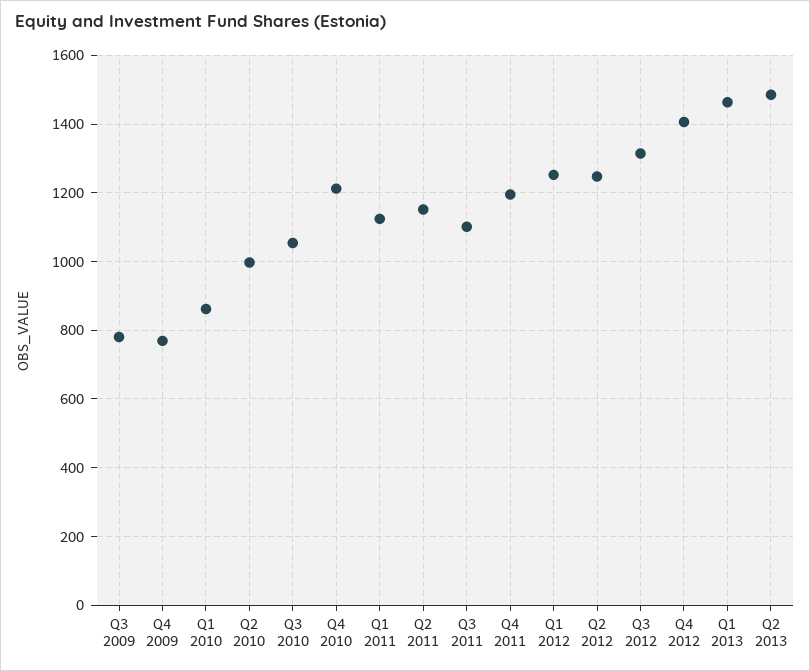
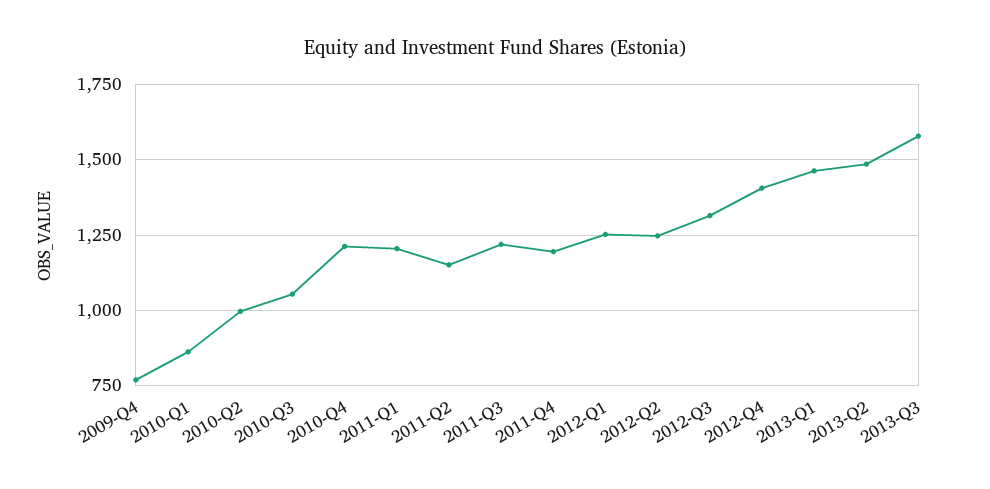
Q3 2009: 780 -> none
Q1 2011: 1120 -> 1200
Q3 2011: 1100 -> 1225
2013-Q3: none -> 1575

